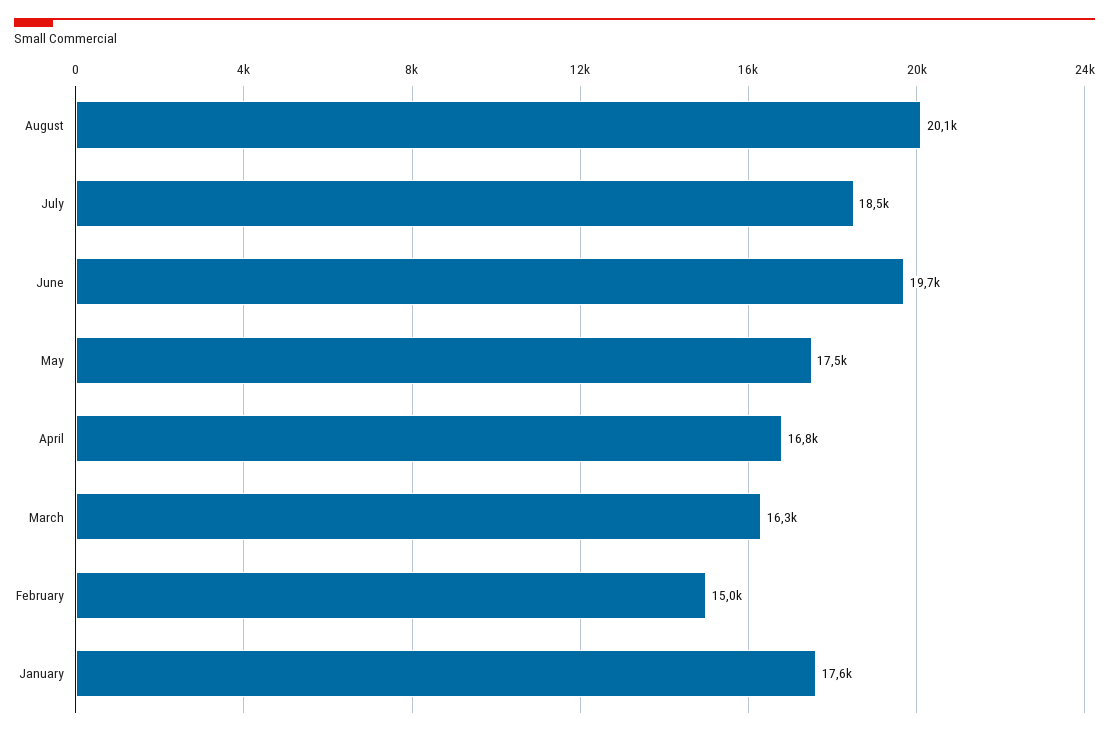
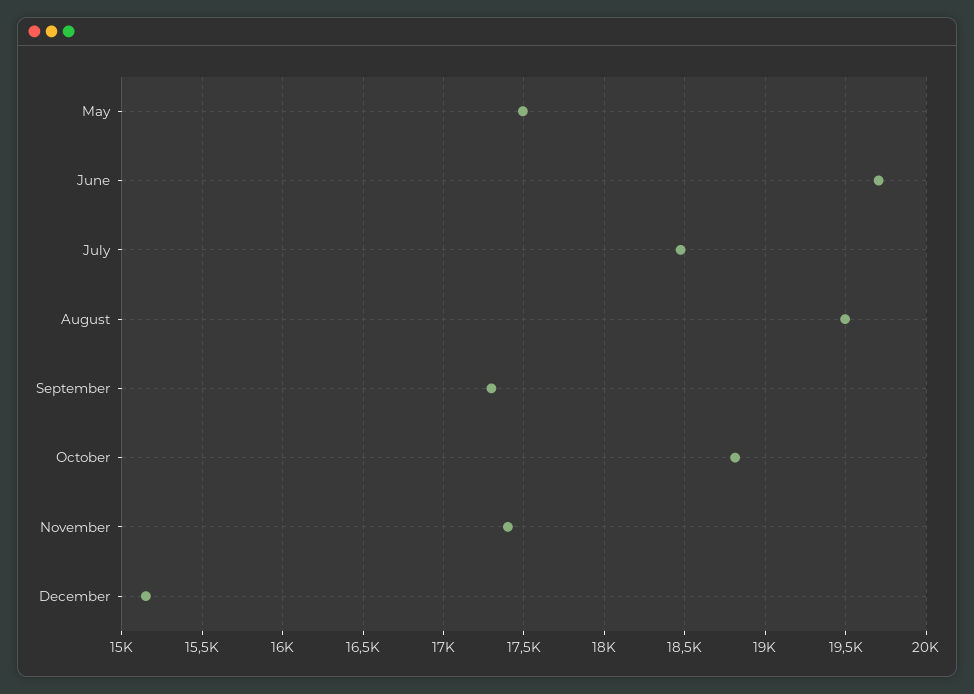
August: 20100 -> 19500
April: 16800 -> none
March: 16300 -> none
February: 15000 -> none
January: 17600 -> none
September: none -> 17300
October: none -> 18800
November: none -> 17400
December: none -> 15150

